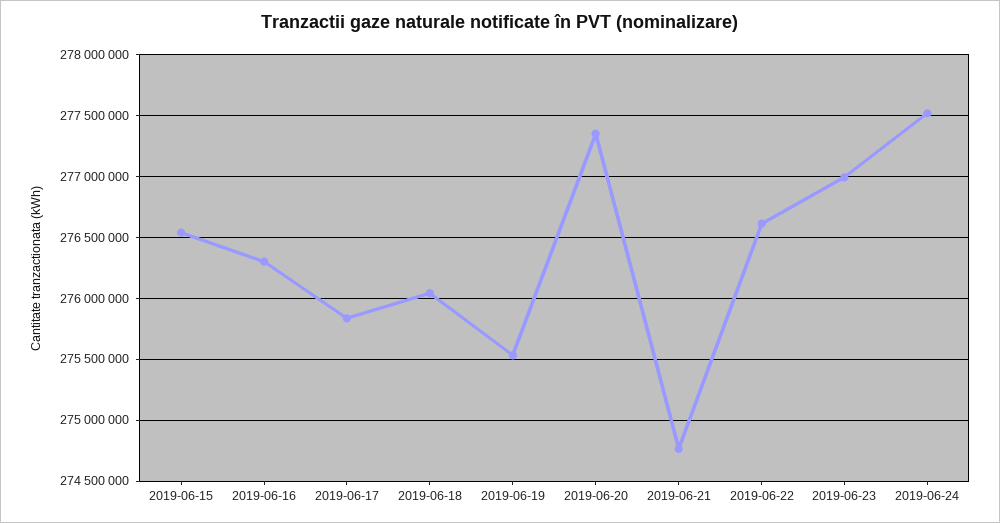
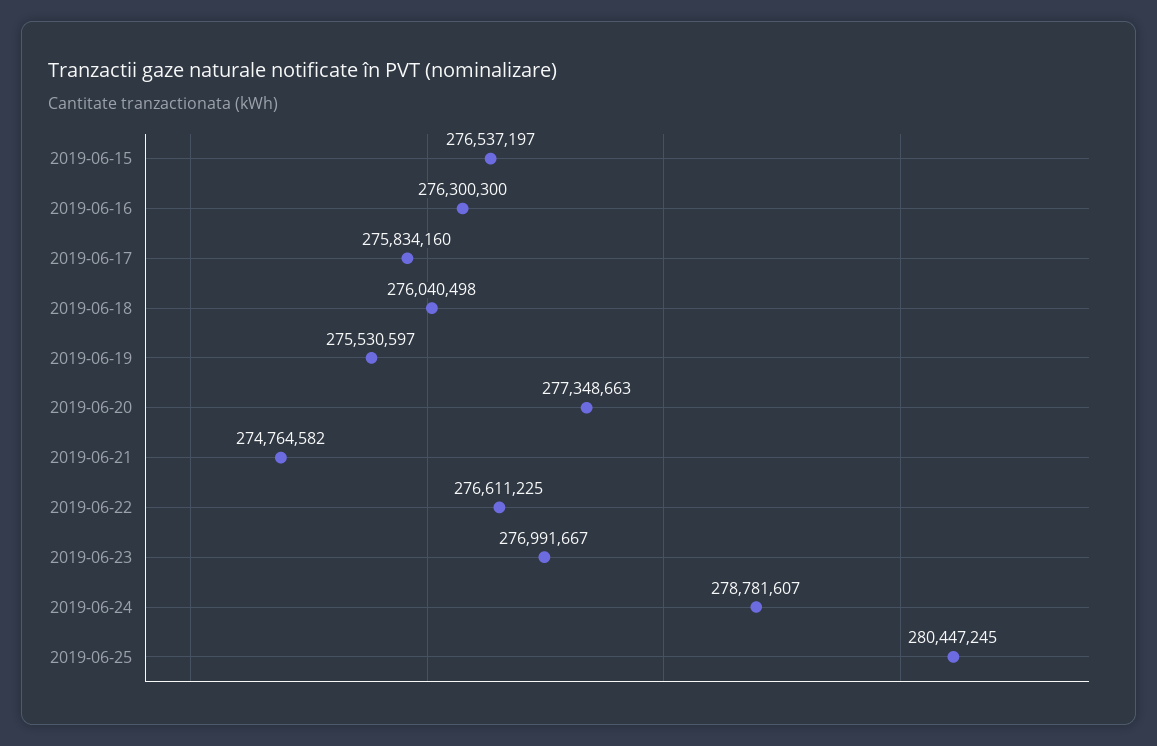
2019-06-24: 277500000 -> 278781607
2019-06-25: none -> 280447245

